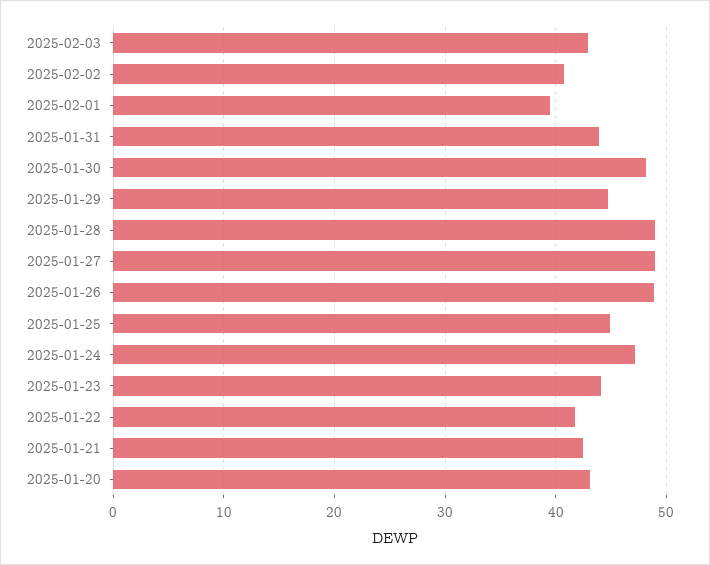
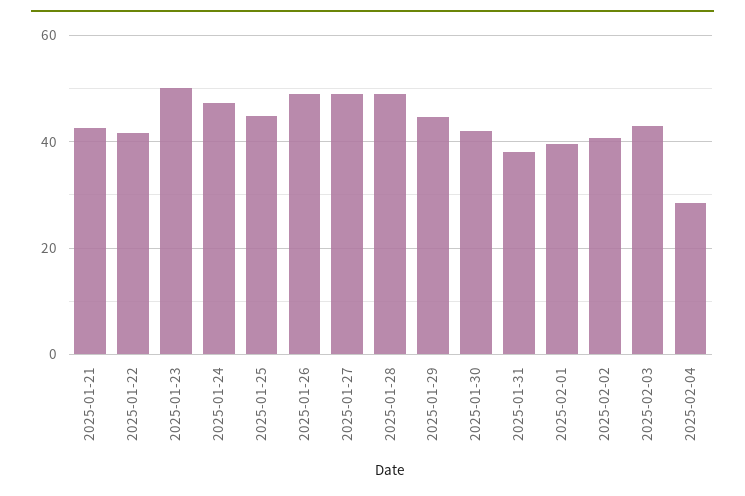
2025-01-31: 44 -> 38
2025-01-30: 48 -> 42
2025-01-23: 44 -> 50
2025-01-20: 43 -> none
2025-02-04: none -> 28

